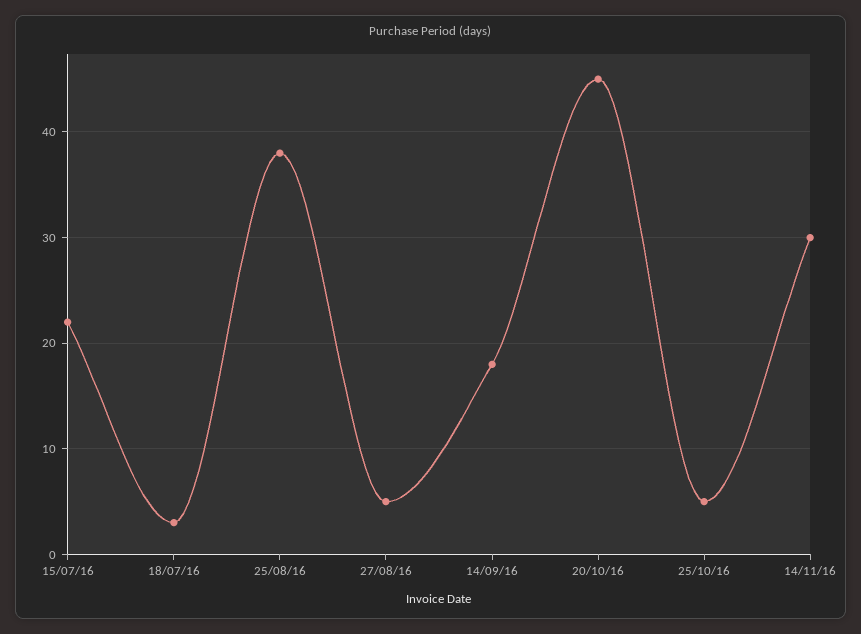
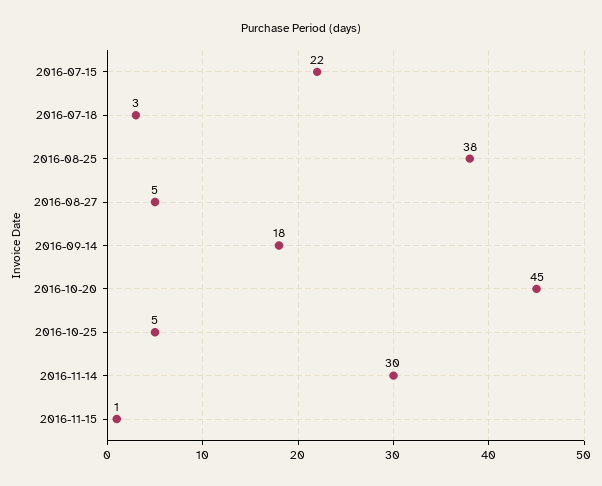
2016-11-15: none -> 1

